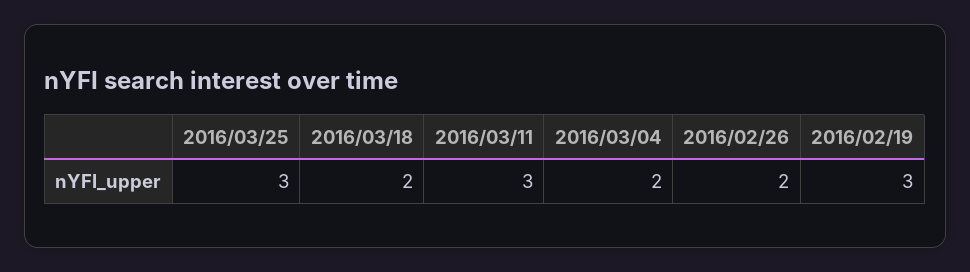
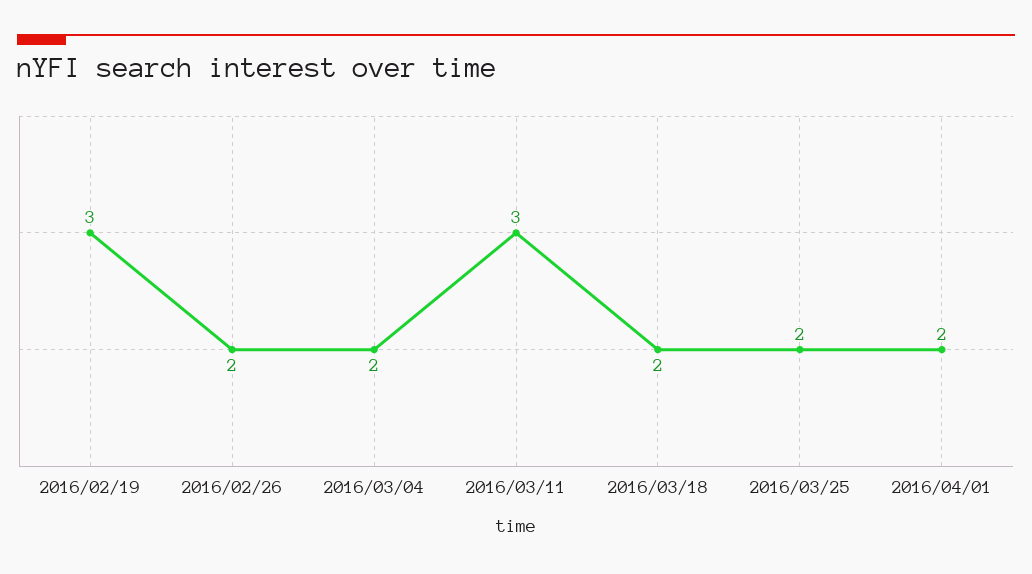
2016/03/25: 3 -> 2
2016/04/01: none -> 2

